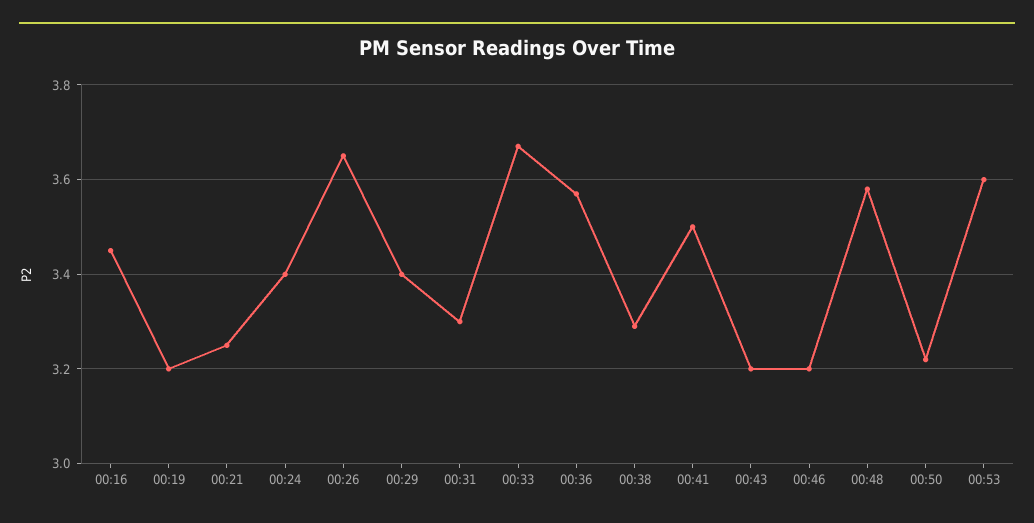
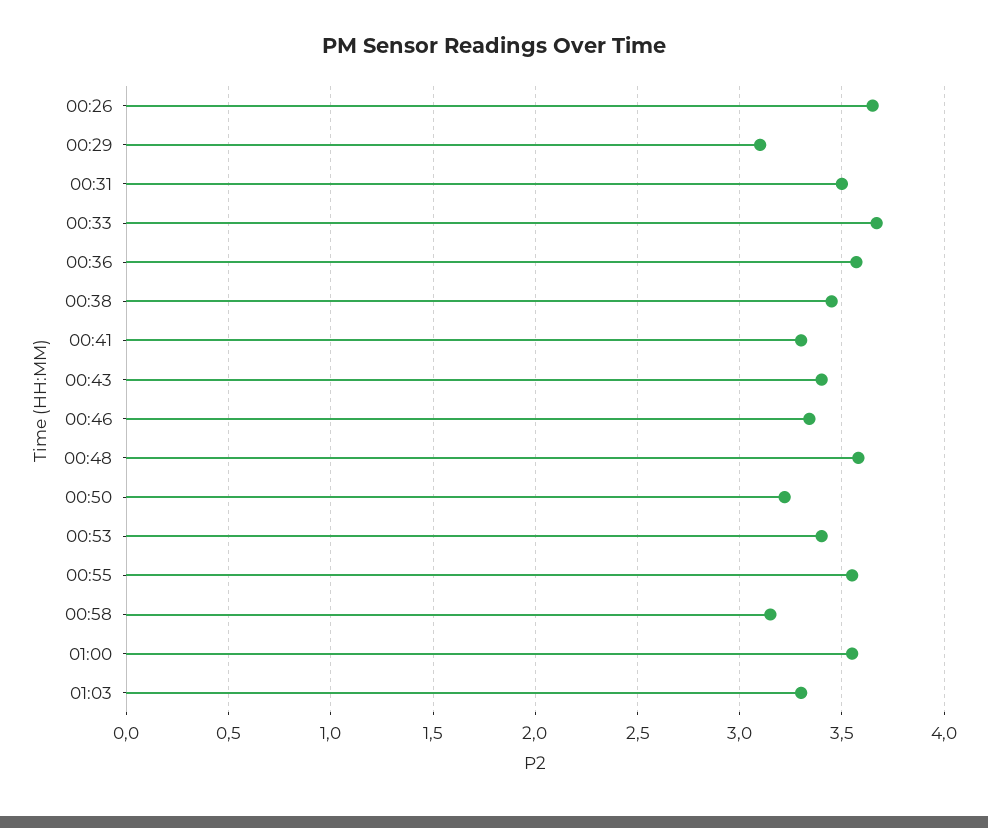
00:16: 3.45 -> none
00:19: 3.2 -> none
00:21: 3.25 -> none
00:24: 3.4 -> none
00:29: 3.4 -> 3.1
00:31: 3.3 -> 3.5
00:38: 3.3 -> 3.45
00:41: 3.5 -> 3.3
00:43: 3.2 -> 3.4
00:46: 3.2 -> 3.35
00:53: 3.6 -> 3.4
00:55: none -> 3.55
00:58: none -> 3.15
01:00: none -> 3.55
01:03: none -> 3.3

